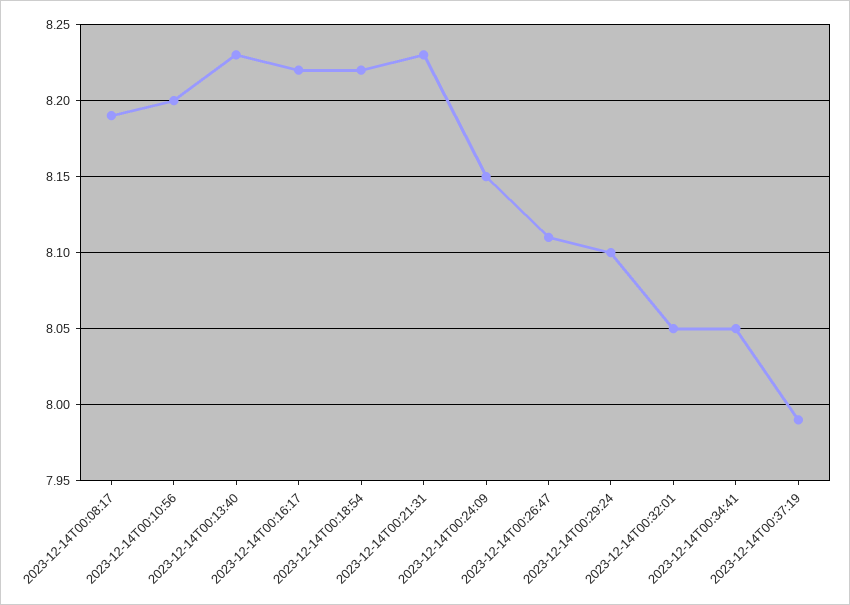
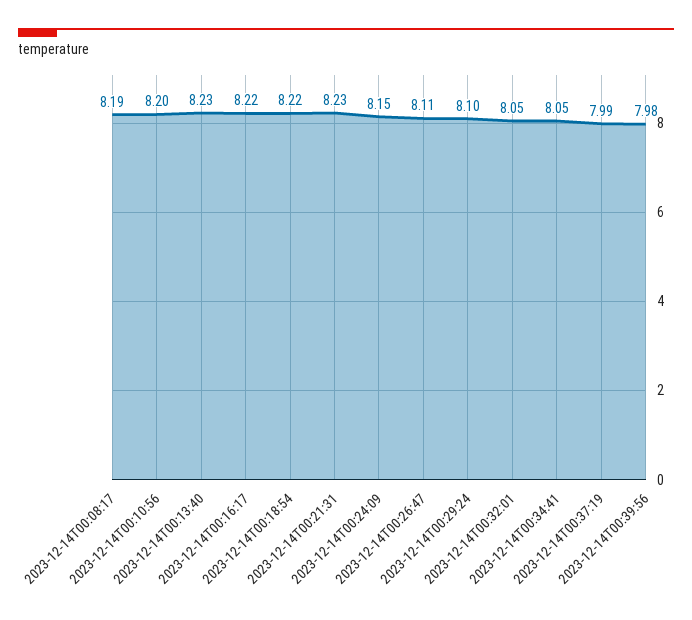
2023-12-14T00:39:56: none -> 7.98

